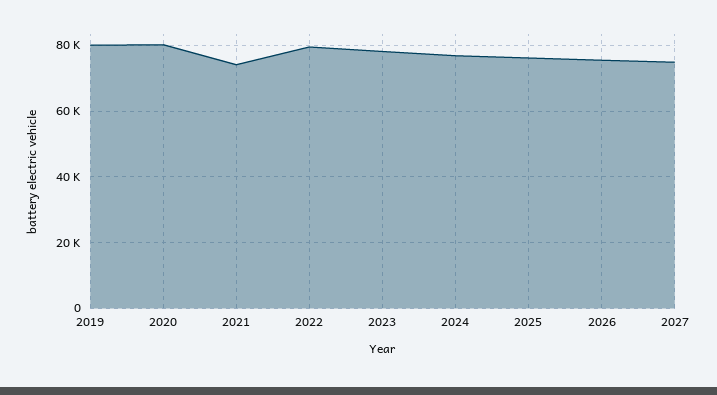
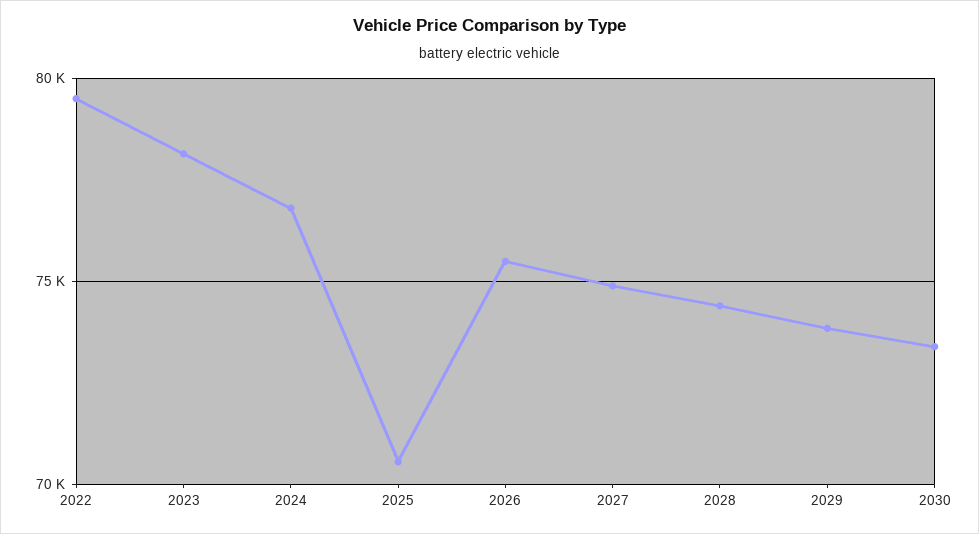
2019: 80000 -> none
2020: 80000 -> none
2021: 74000 -> none
2025: 76000 -> 70500
2028: none -> 74500
2029: none -> 74000
2030: none -> 73500

